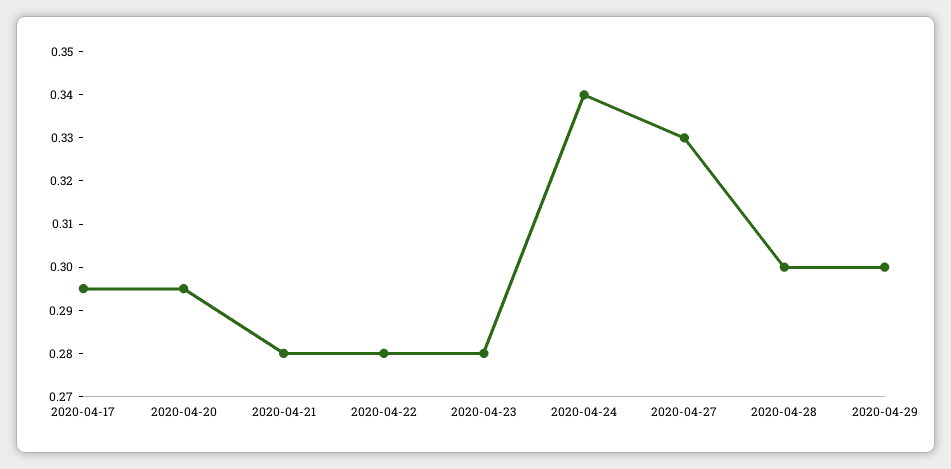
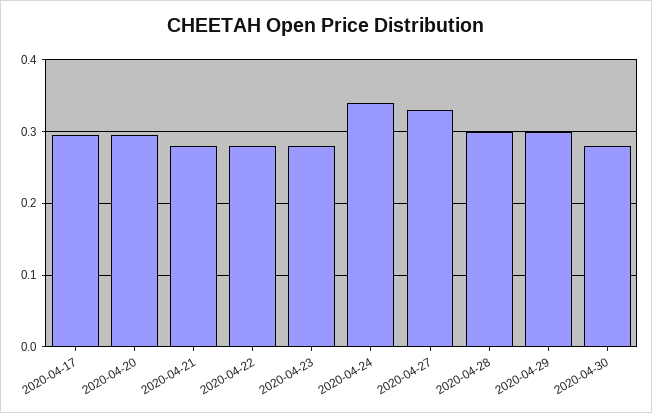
2020-04-30: none -> 0.28

